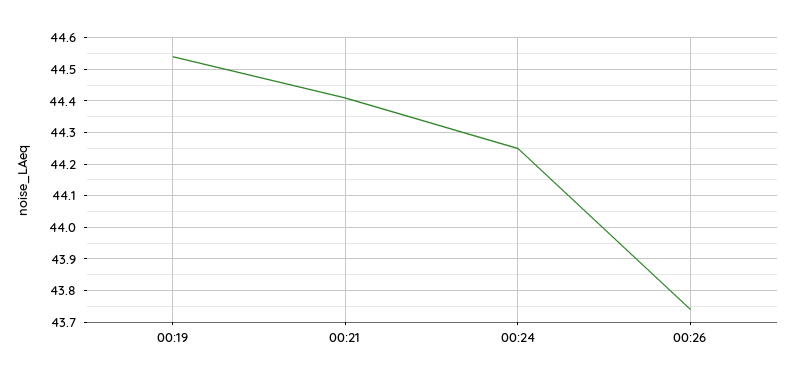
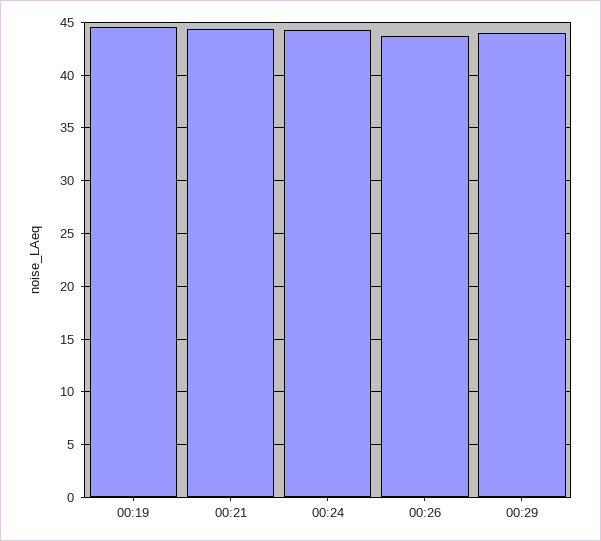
00:29: none -> 44

